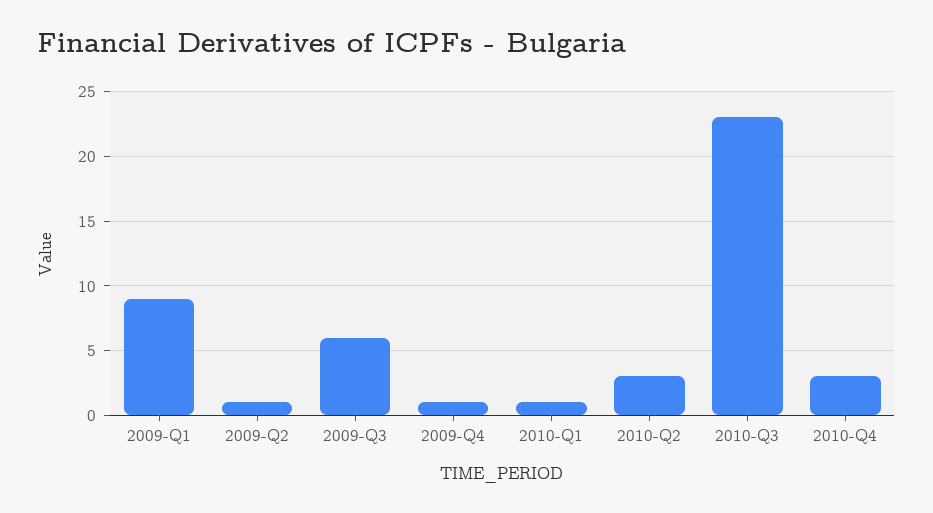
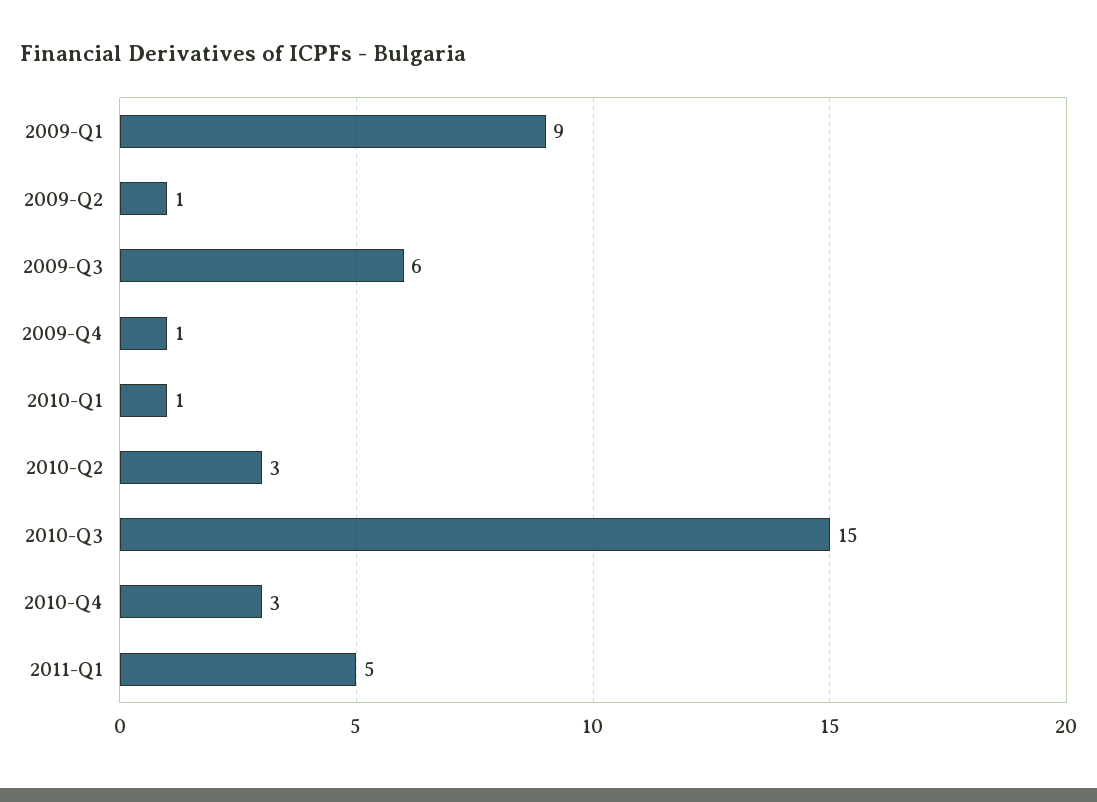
2010-Q3: 23 -> 15
2011-Q1: none -> 5

